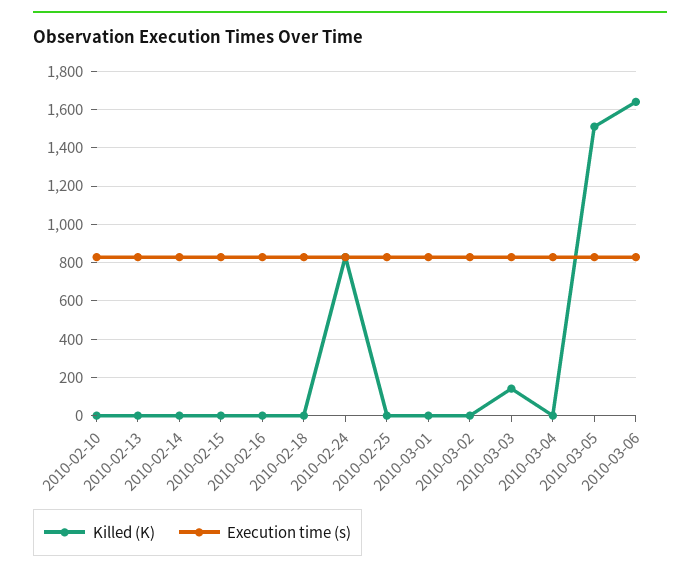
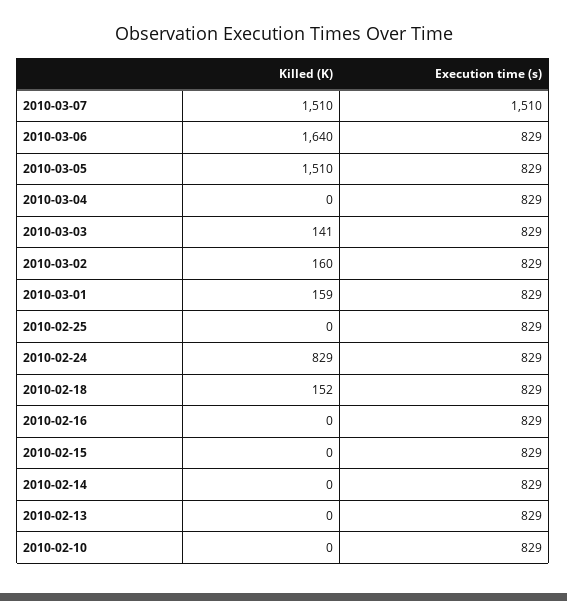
Killed (K), 2010-02-18: 0 -> 152
Killed (K), 2010-03-01: 0 -> 159
Killed (K), 2010-03-02: 0 -> 160
Killed (K), 2010-03-07: none -> 1510
Execution time (s), 2010-03-07: none -> 1510

